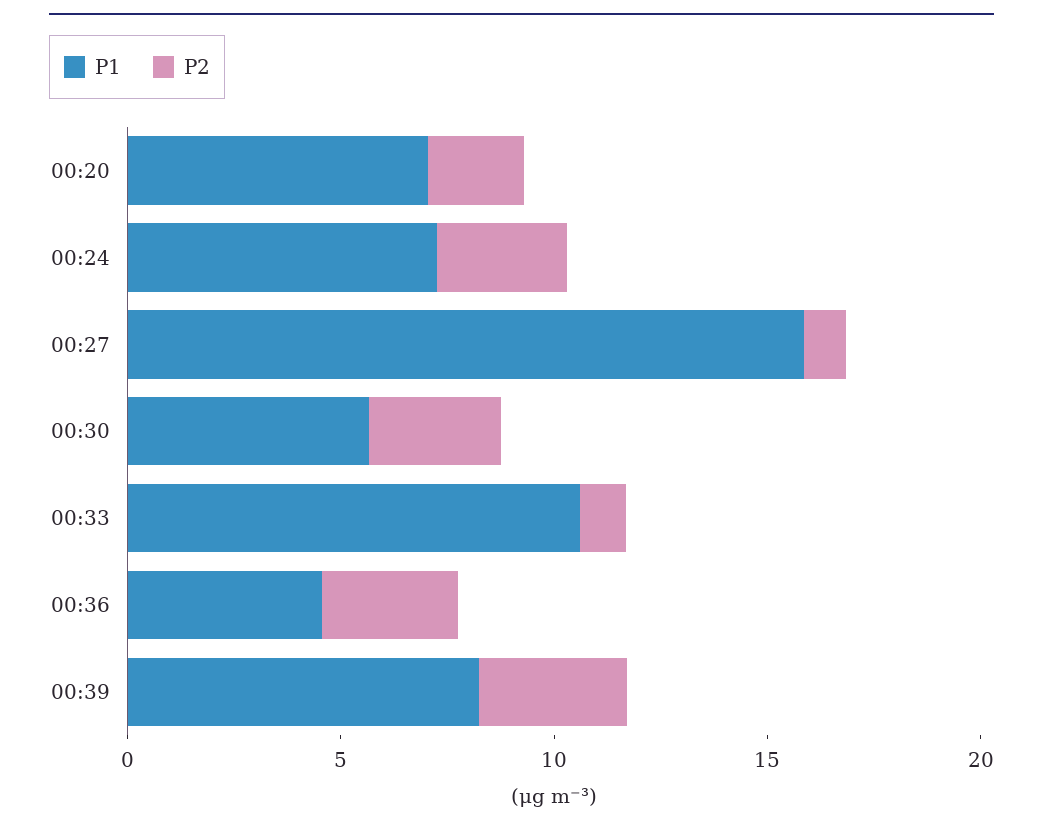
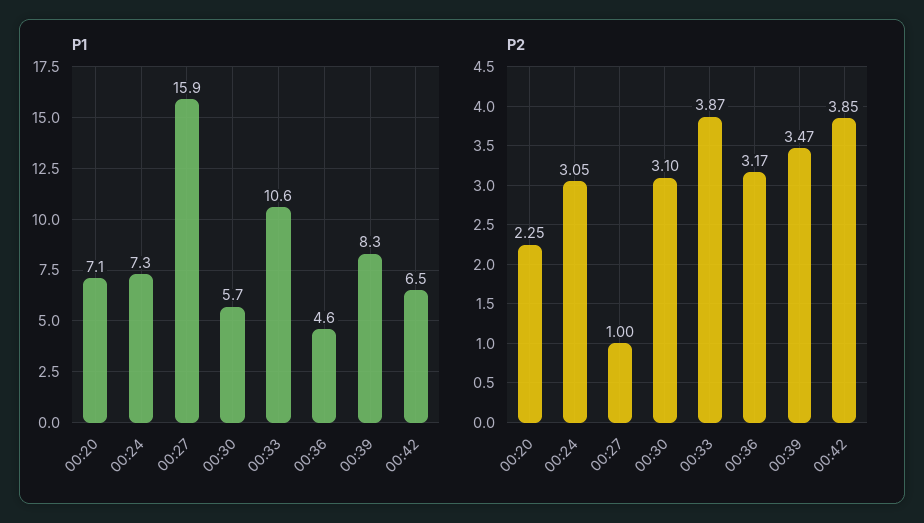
P2, 00:33: 1 -> 3.87
P1, 00:42: none -> 6.5
P2, 00:42: none -> 3.85

